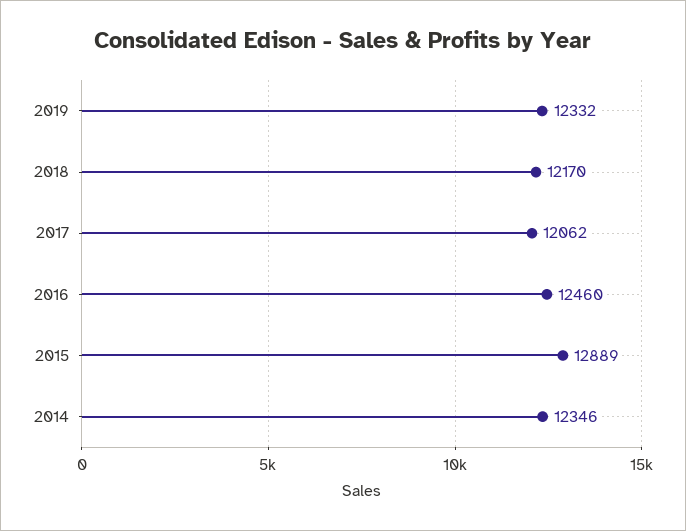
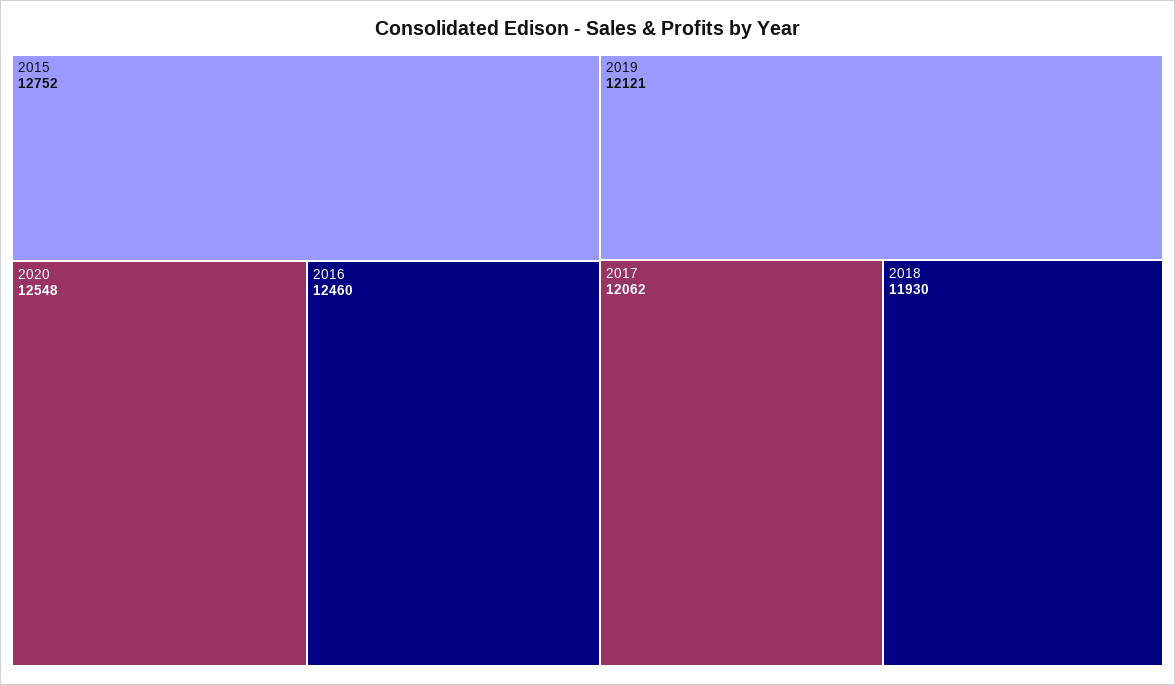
2019: 12332 -> 12121
2018: 12170 -> 11930
2015: 12889 -> 12752
2014: 12346 -> none
2020: none -> 12548

